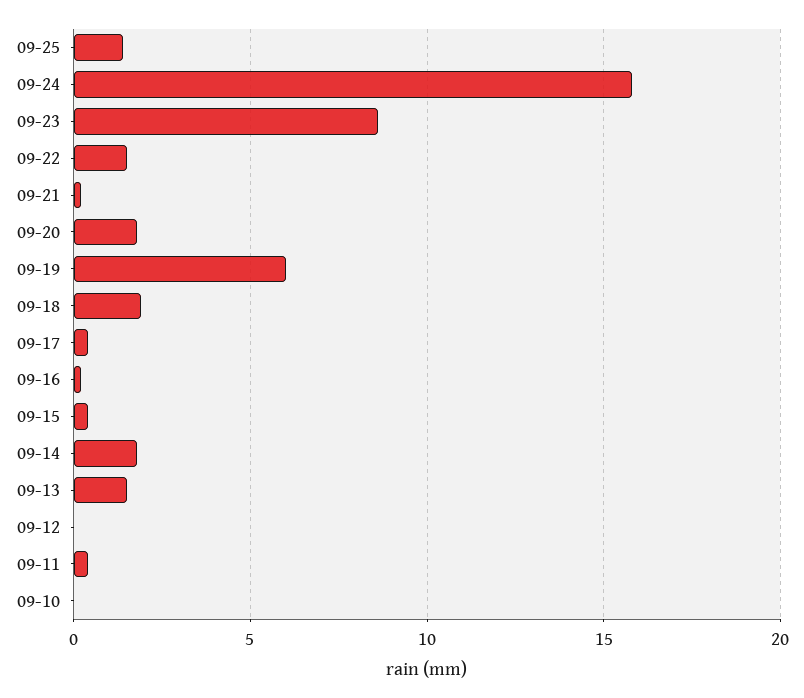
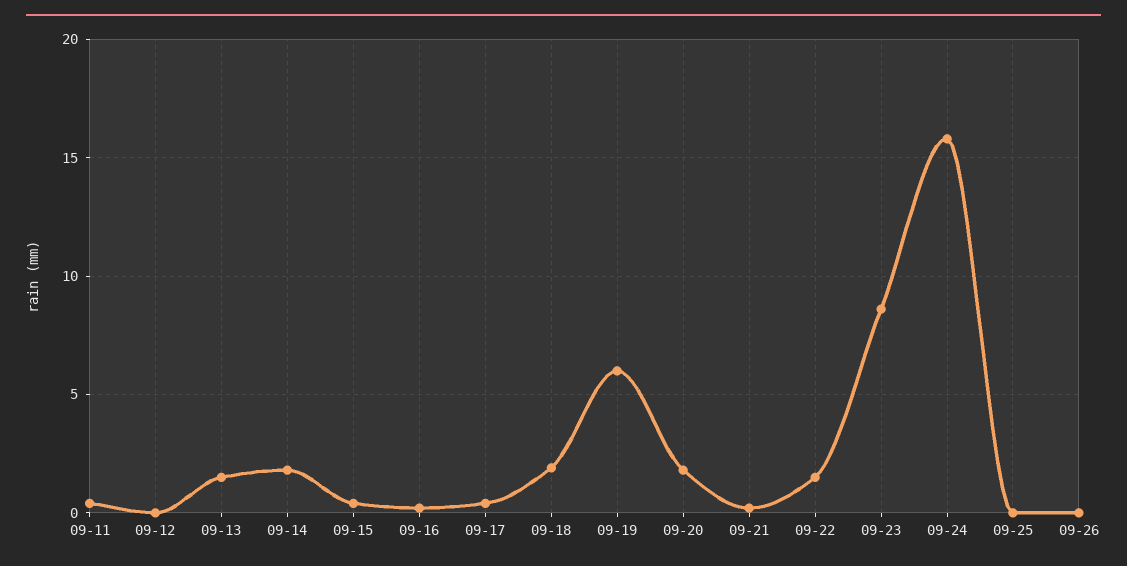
09-25: 1.5 -> 0
09-10: 0 -> none
09-26: none -> 0

